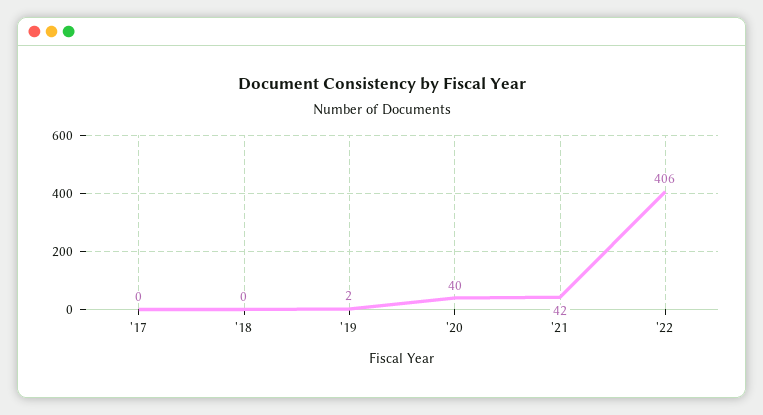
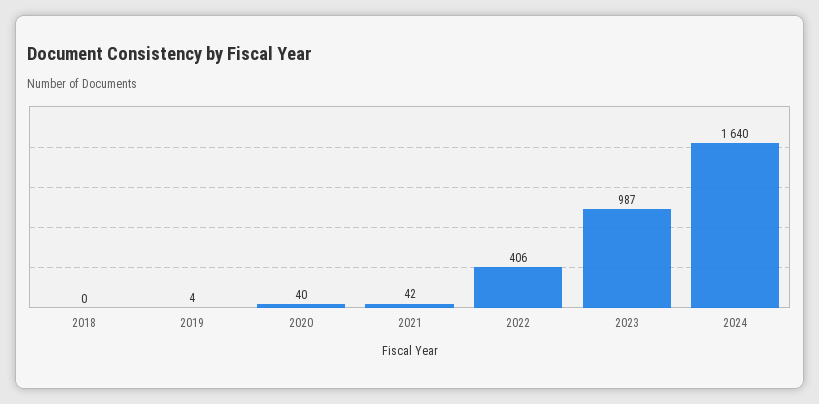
'17: 0 -> none
'19: 2 -> 4
2023: none -> 987
2024: none -> 1640

